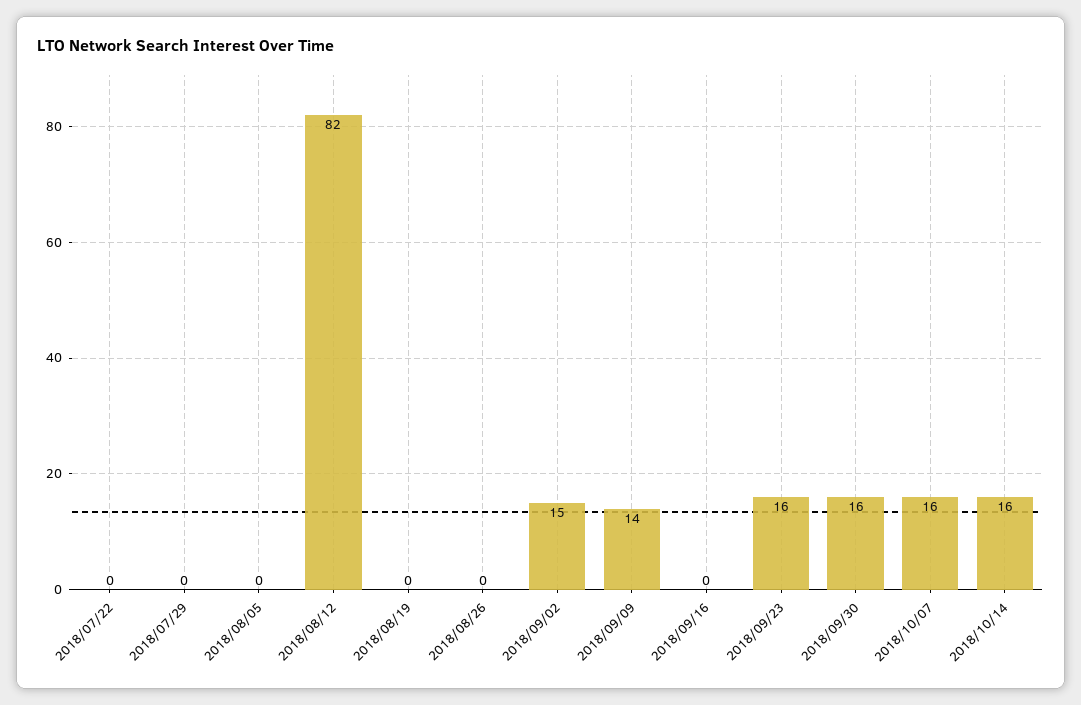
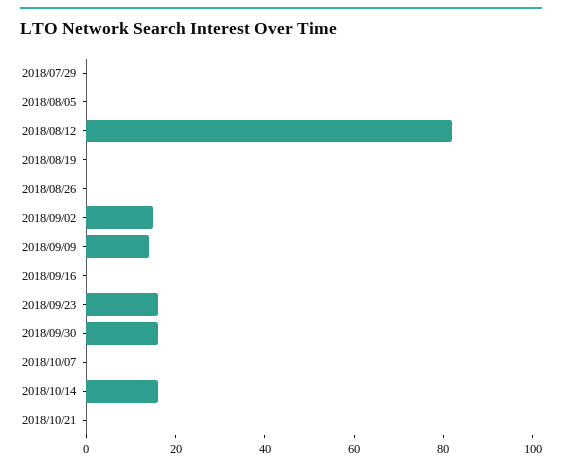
2018/07/22: 0 -> none
2018/10/07: 16 -> 0
2018/10/21: none -> 0

